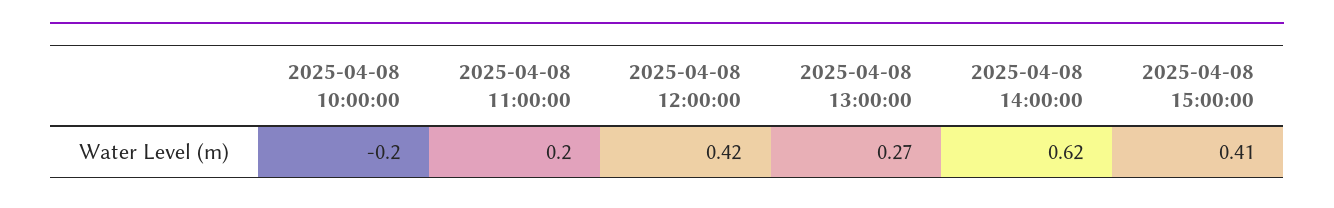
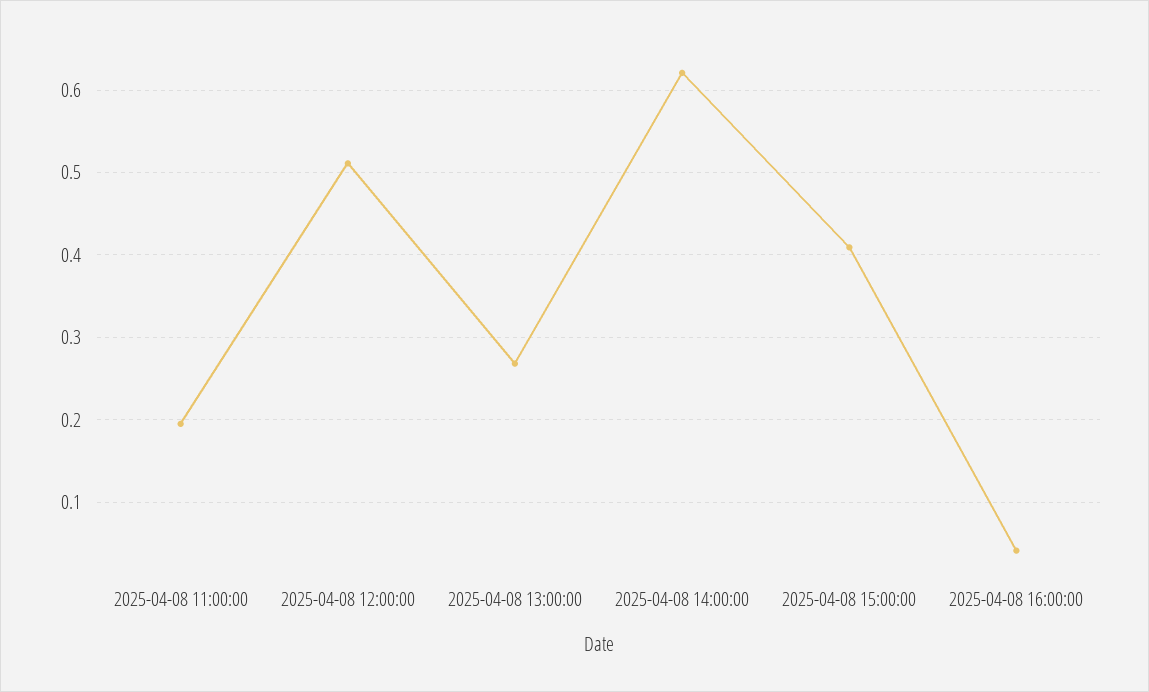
2025-04-08 10:00:00: -0.2 -> none
2025-04-08 12:00:00: 0.42 -> 0.51
2025-04-08 16:00:00: none -> 0.04

